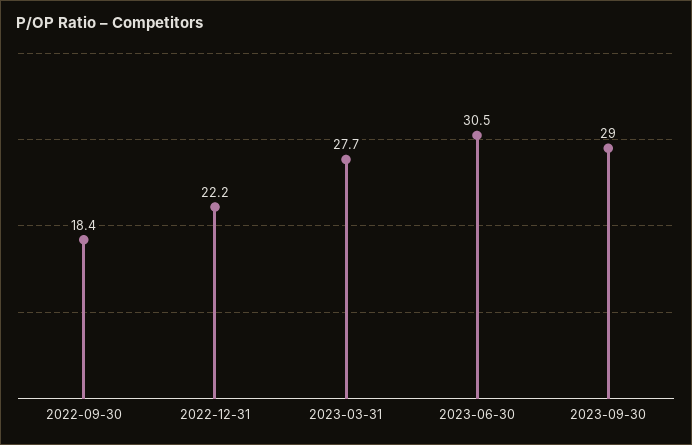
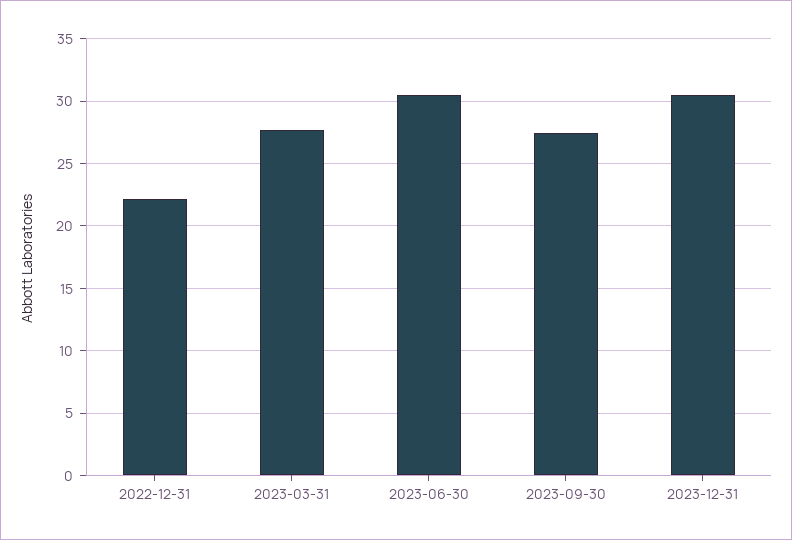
2022-09-30: 18.4 -> none
2023-09-30: 29 -> 27.5
2023-12-31: none -> 30.5

